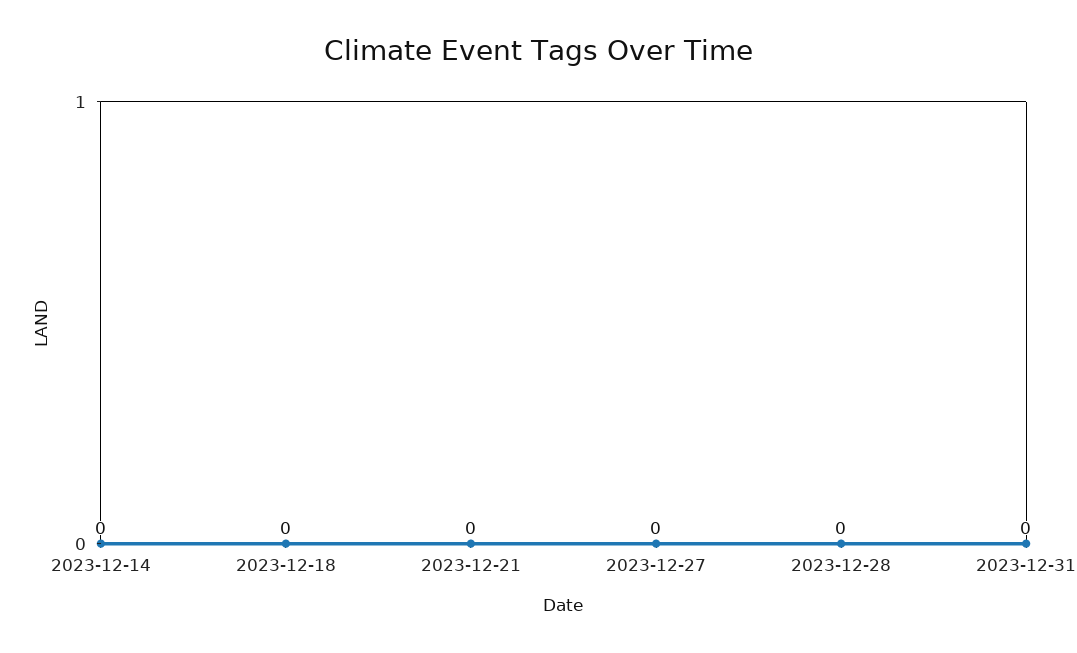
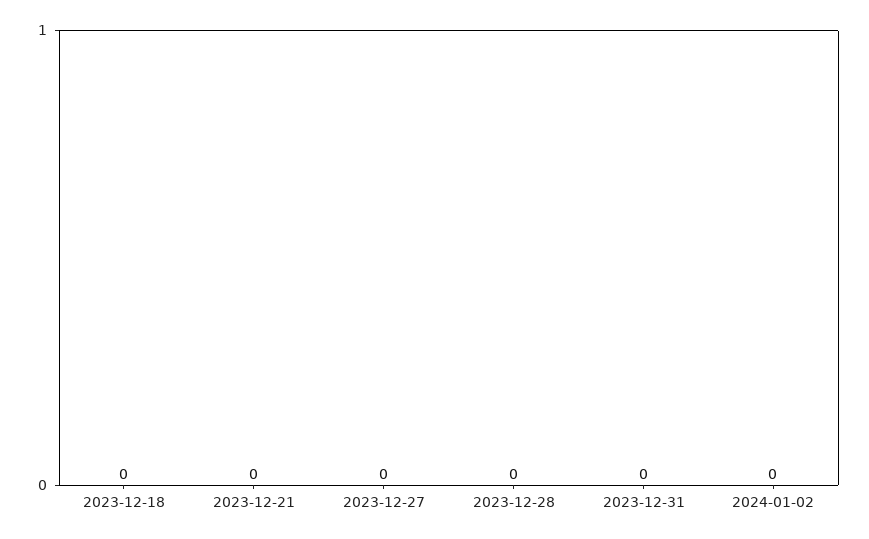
2023-12-14: 0 -> none
2024-01-02: none -> 0

